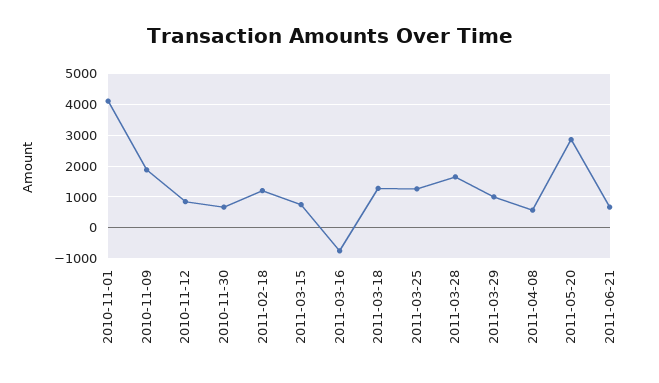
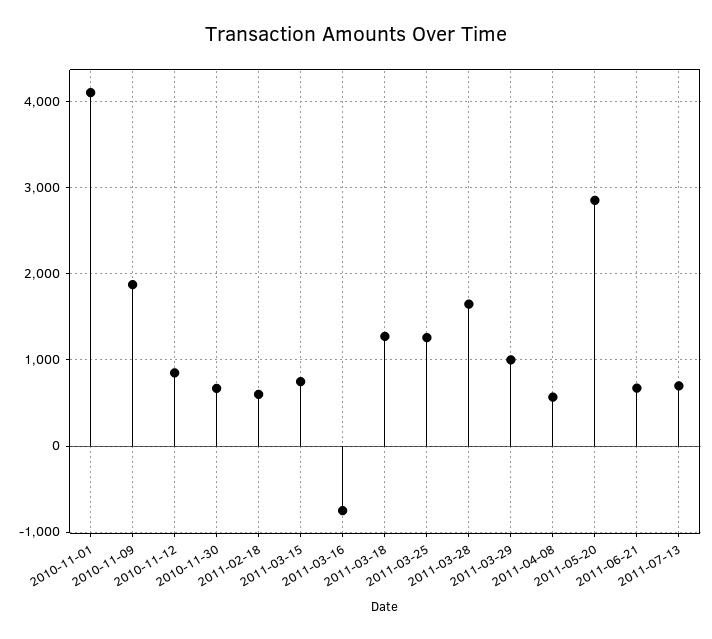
2011-02-18: 1200 -> 600
2011-07-13: none -> 700

